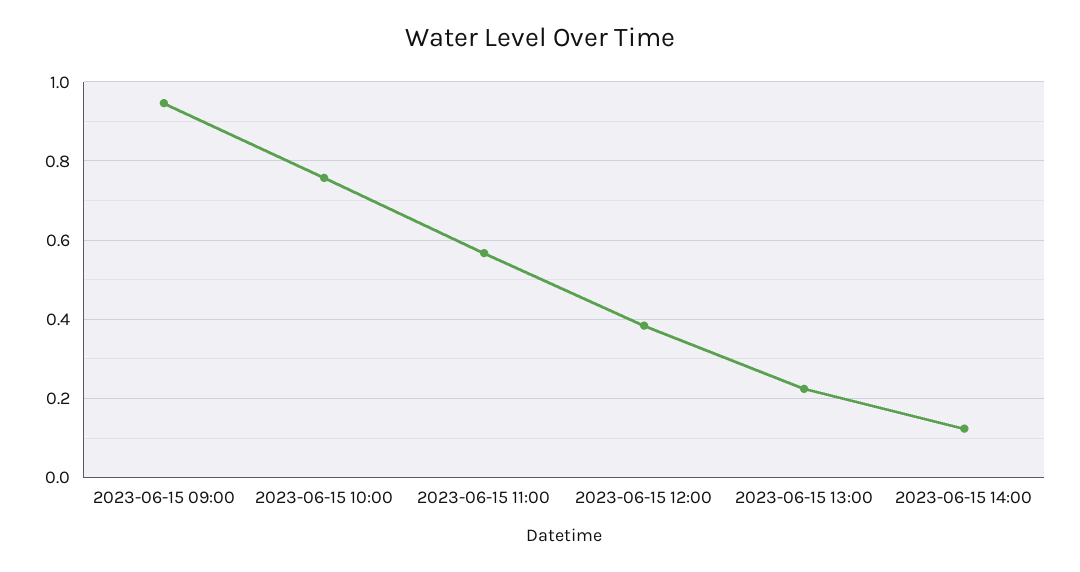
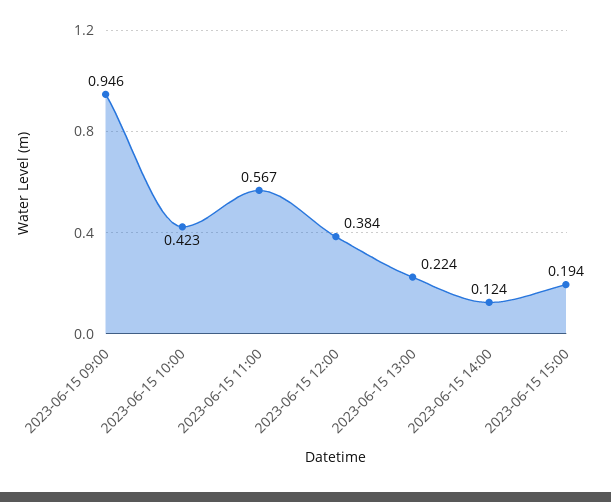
2023-06-15 10:00: 0.76 -> 0.423
2023-06-15 15:00: none -> 0.194

